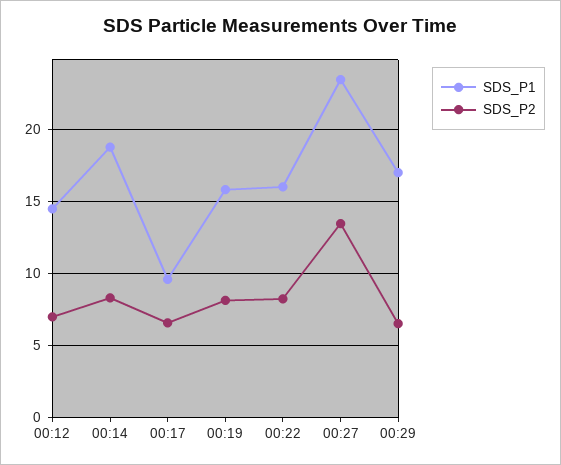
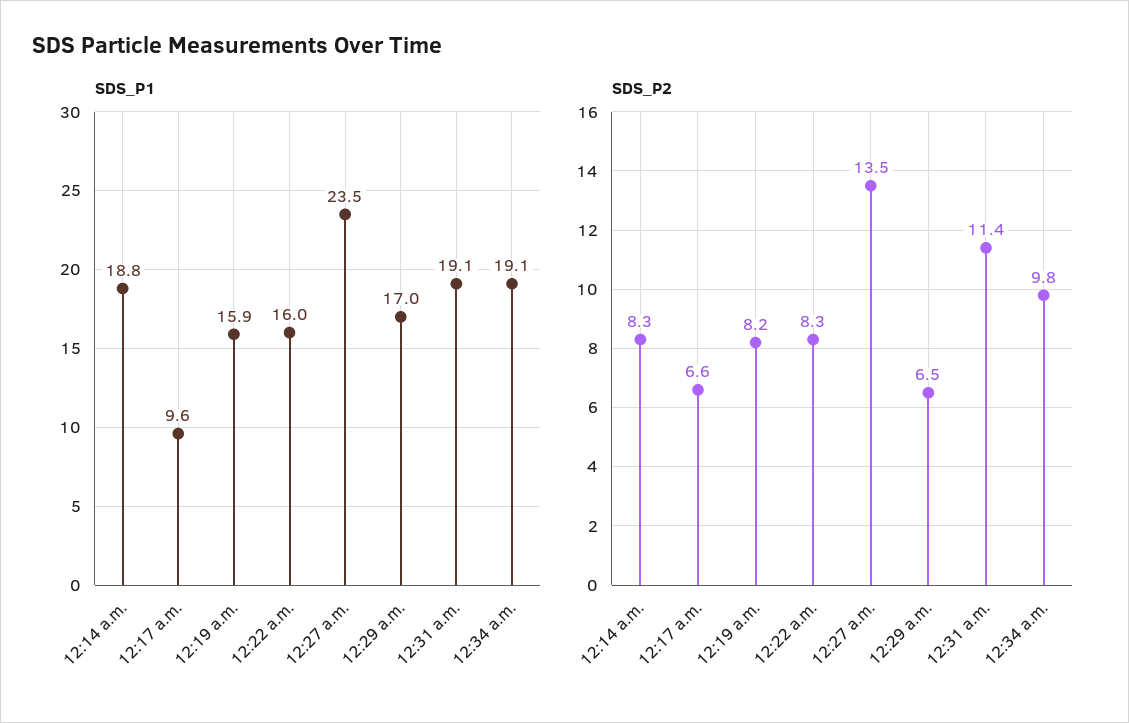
SDS_P1, 00:12: 14.5 -> none
SDS_P2, 00:12: 7 -> none
SDS_P1, 12:31 a.m.: none -> 19.1
SDS_P1, 12:34 a.m.: none -> 19.1
SDS_P2, 12:31 a.m.: none -> 11.4
SDS_P2, 12:34 a.m.: none -> 9.8

